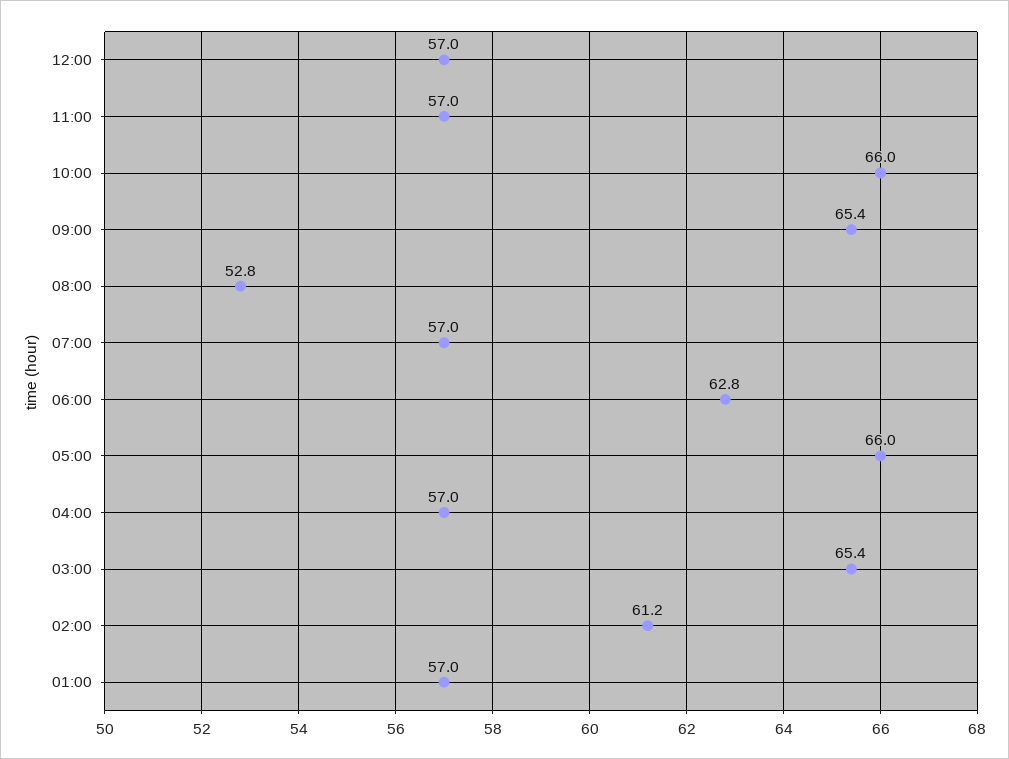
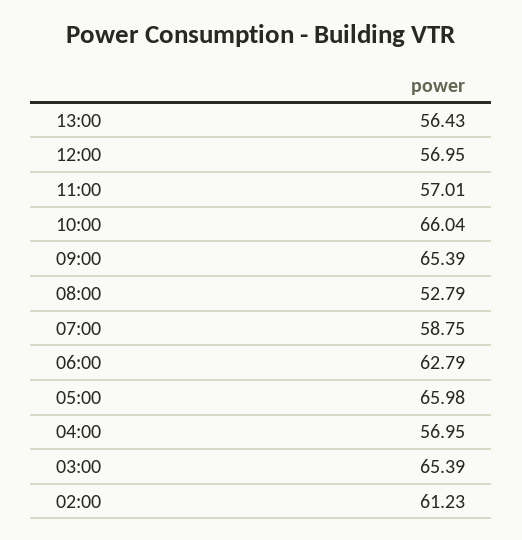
07:00: 57 -> 58.75
01:00: 57 -> none
13:00: none -> 56.43

